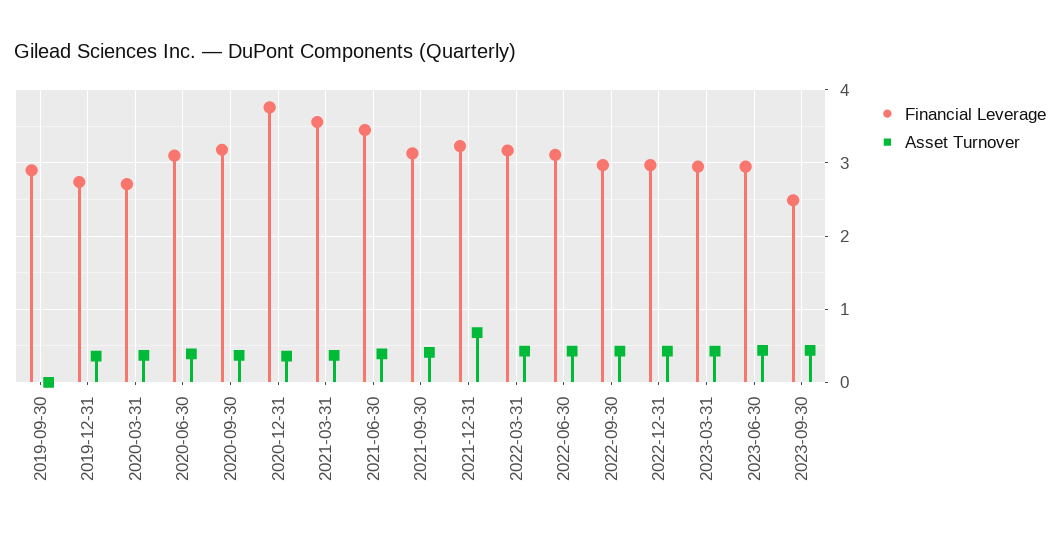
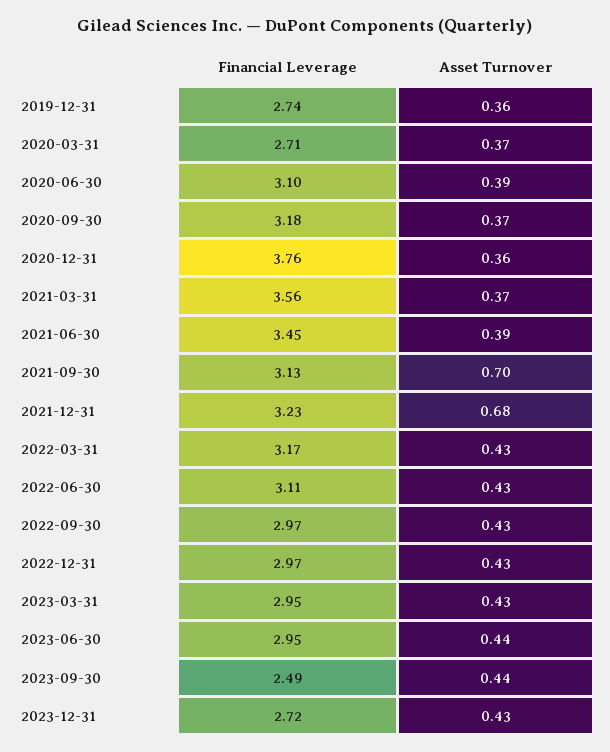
Financial Leverage, 2019-09-30: 2.9 -> none
Asset Turnover, 2019-09-30: 0 -> none
Asset Turnover, 2021-09-30: 0.4 -> 0.7
Financial Leverage, 2023-12-31: none -> 2.72
Asset Turnover, 2023-12-31: none -> 0.43

